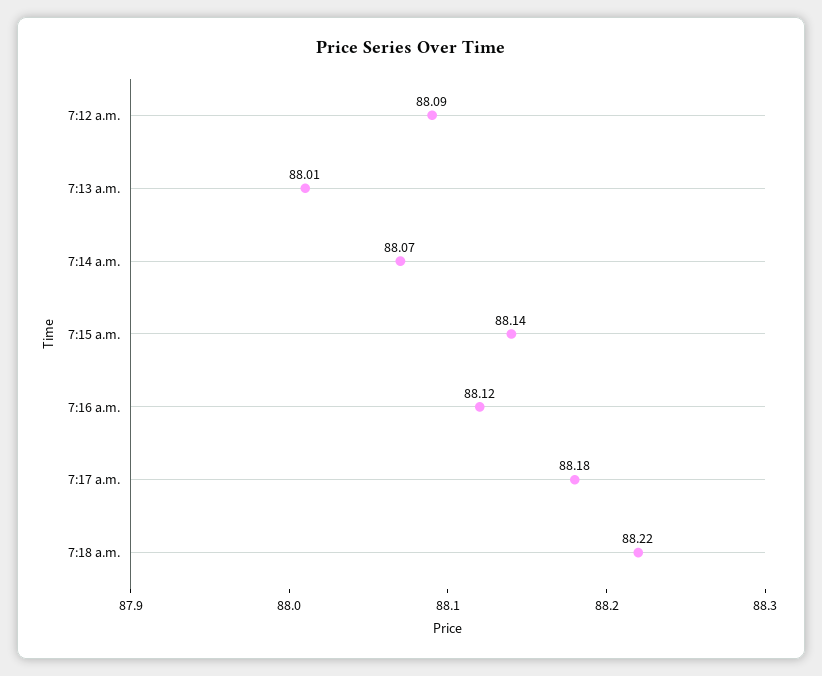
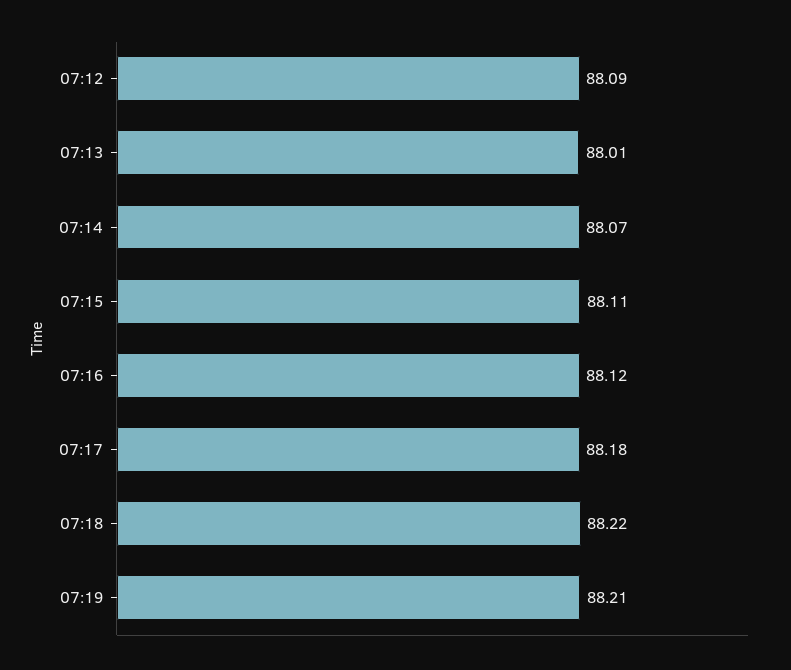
7:15 a.m.: 88.14 -> 88.11
07:19: none -> 88.21

